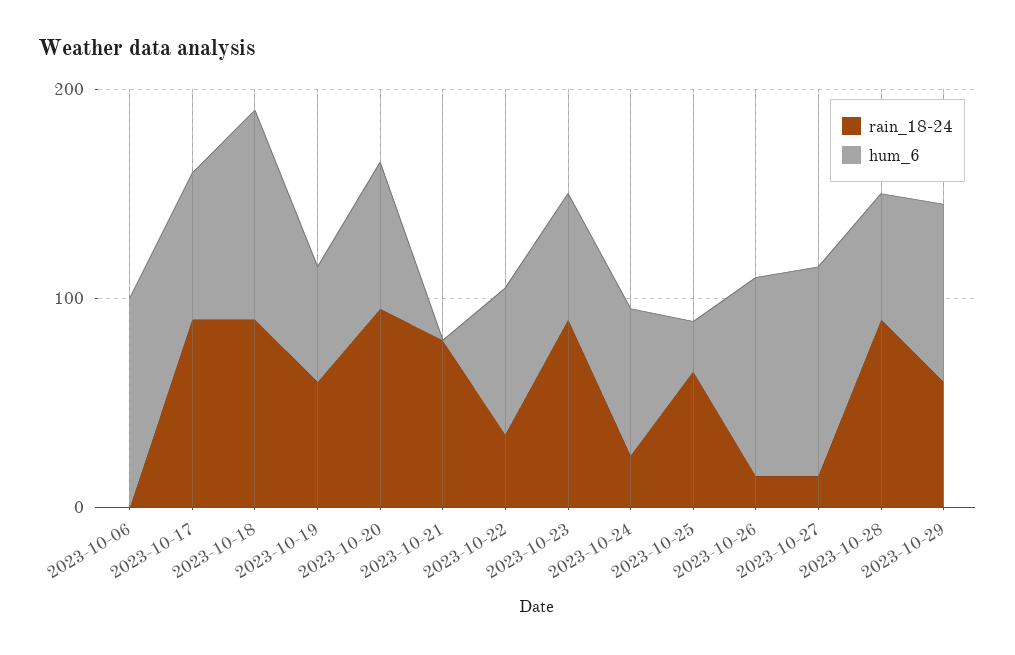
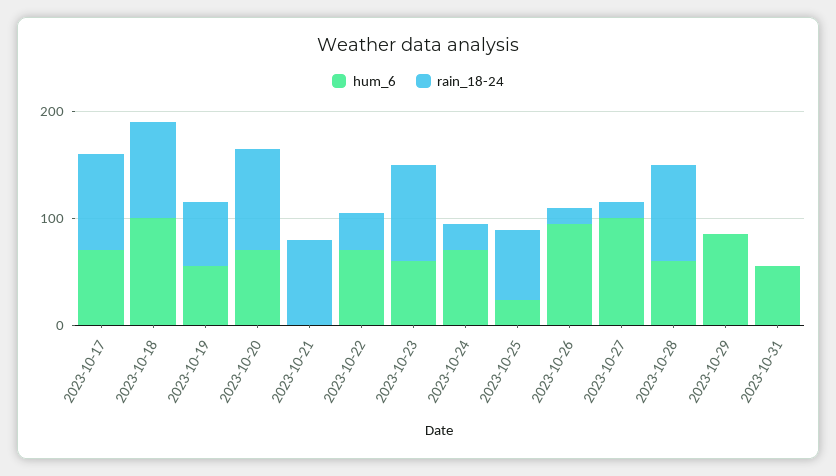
rain_18-24, 2023-10-06: 0 -> none
hum_6, 2023-10-06: 100 -> none
rain_18-24, 2023-10-29: 60 -> 0
hum_6, 2023-10-31: none -> 60
rain_18-24, 2023-10-31: none -> 0

